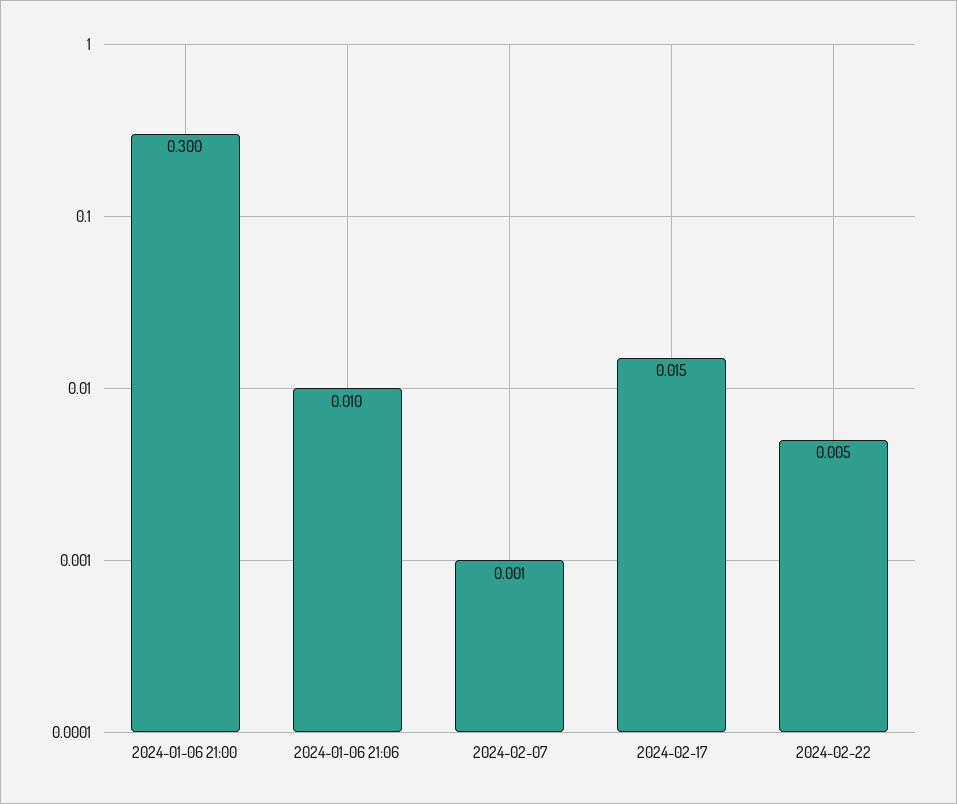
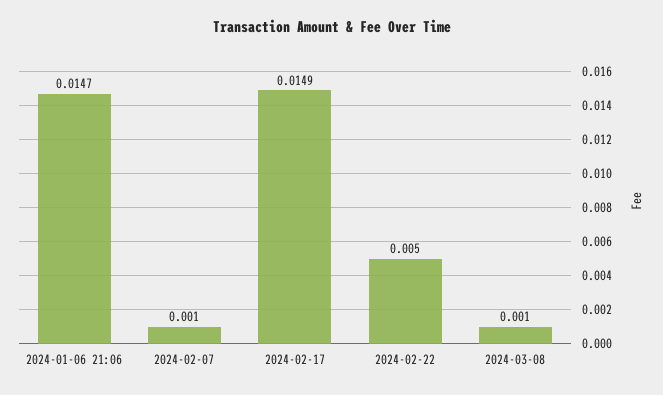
2024-01-06 21:00: 0.3 -> none
2024-01-06 21:06: 0.01 -> 0.0147
2024-03-08: none -> 0.001

